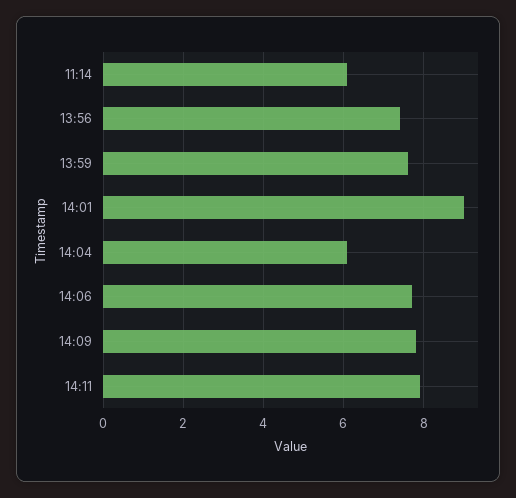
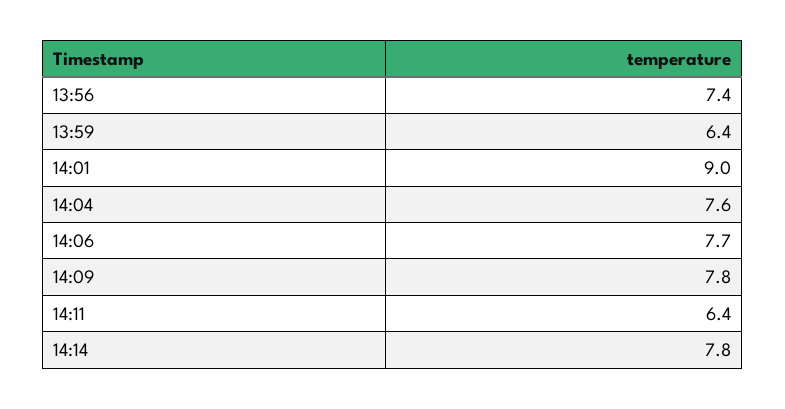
11:14: 6 -> none
13:59: 7.5 -> 6.4
14:04: 6 -> 7.6
14:11: 8 -> 6.4
14:14: none -> 7.8

